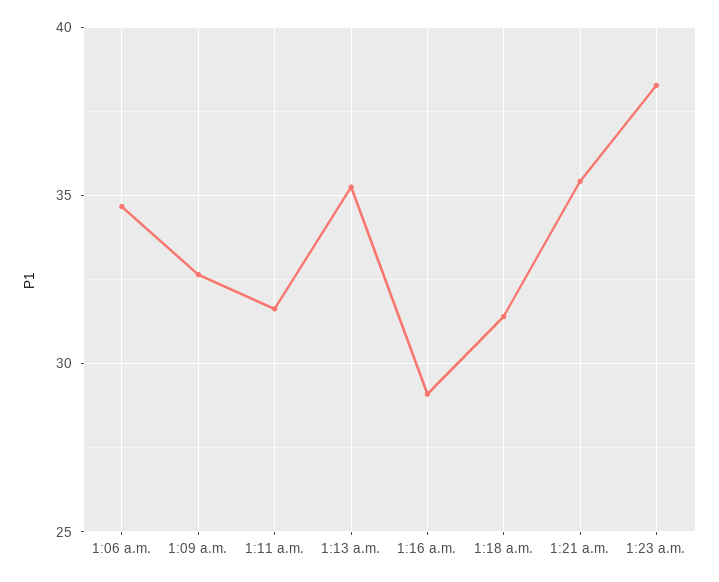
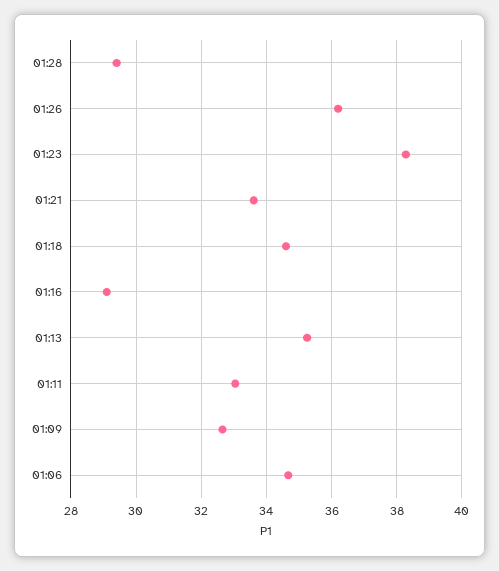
1:11 a.m.: 31.5 -> 33
1:18 a.m.: 31.5 -> 34.6
1:21 a.m.: 35.5 -> 33.6
01:28: none -> 29.4
01:26: none -> 36.2

